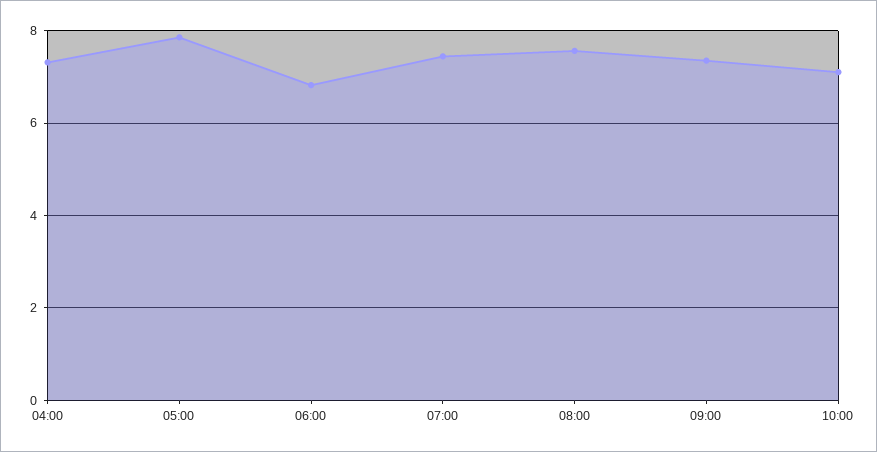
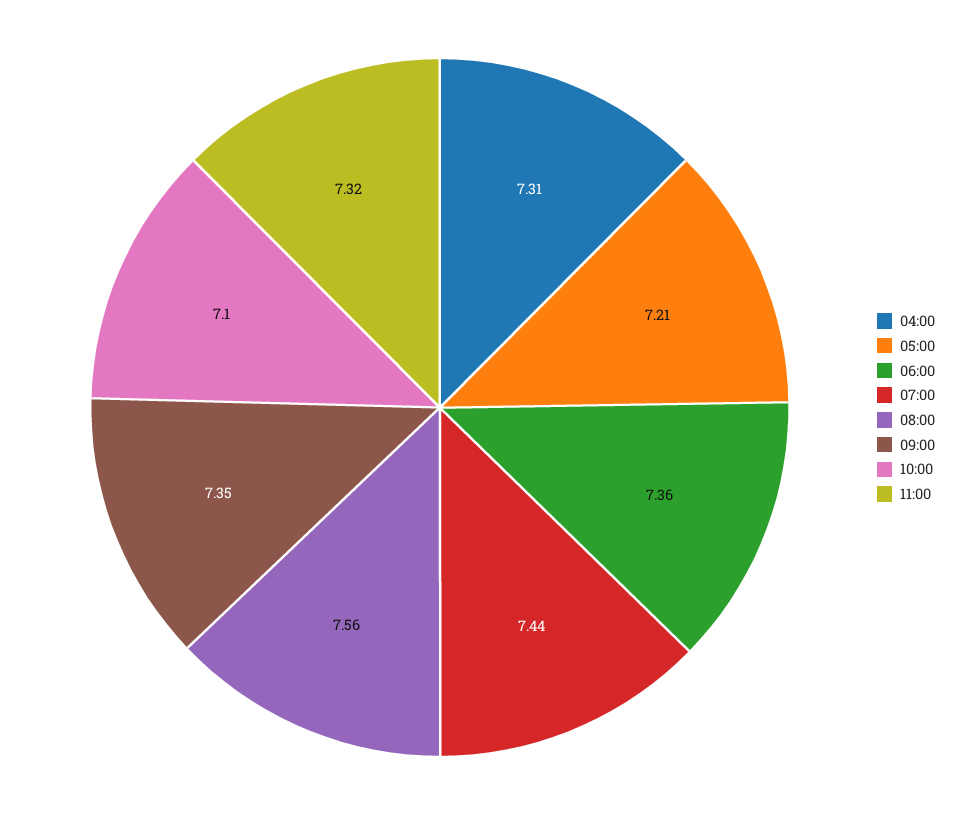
05:00: 7.8 -> 7.21
06:00: 6.8 -> 7.36
11:00: none -> 7.32

